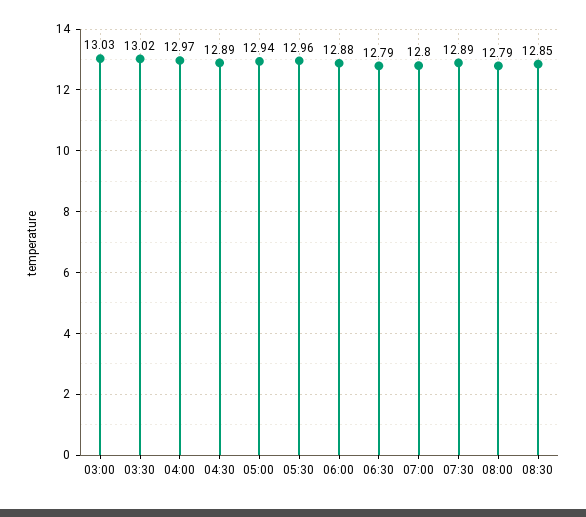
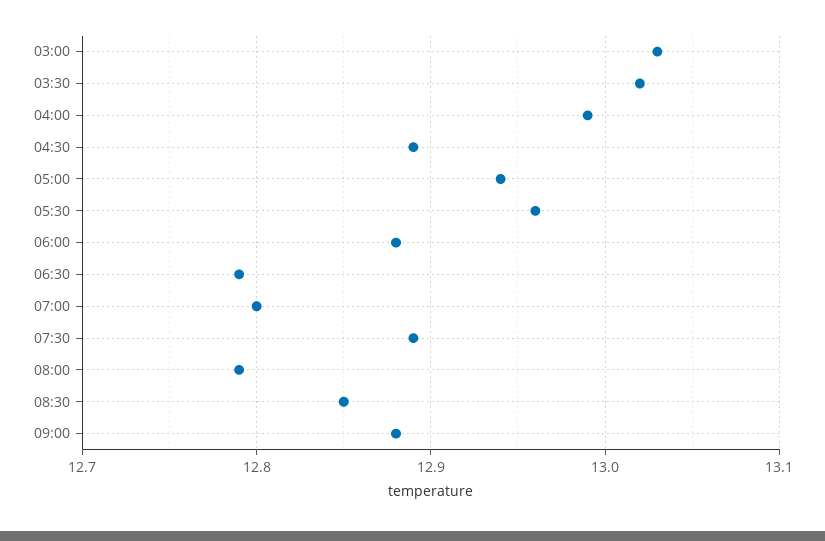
04:00: 12.97 -> 12.99
09:00: none -> 12.88

